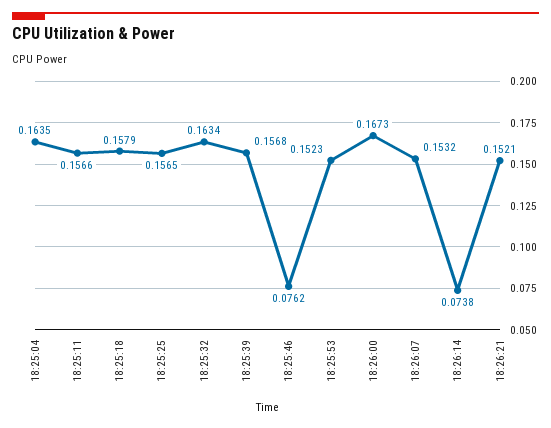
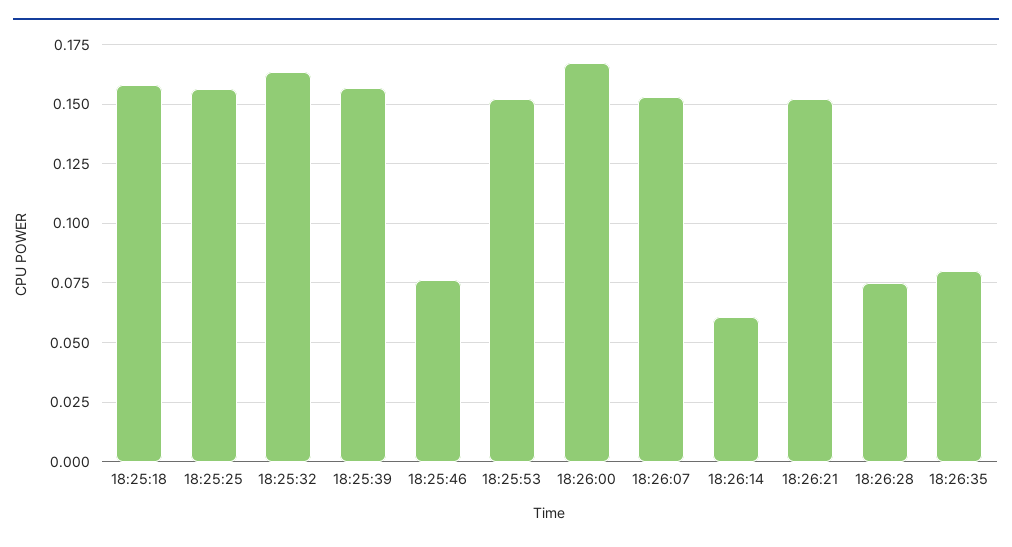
18:25:04: 0.1635 -> none
18:25:11: 0.1566 -> none
18:26:14: 0.0738 -> 0.06
18:26:28: none -> 0.075
18:26:35: none -> 0.08

